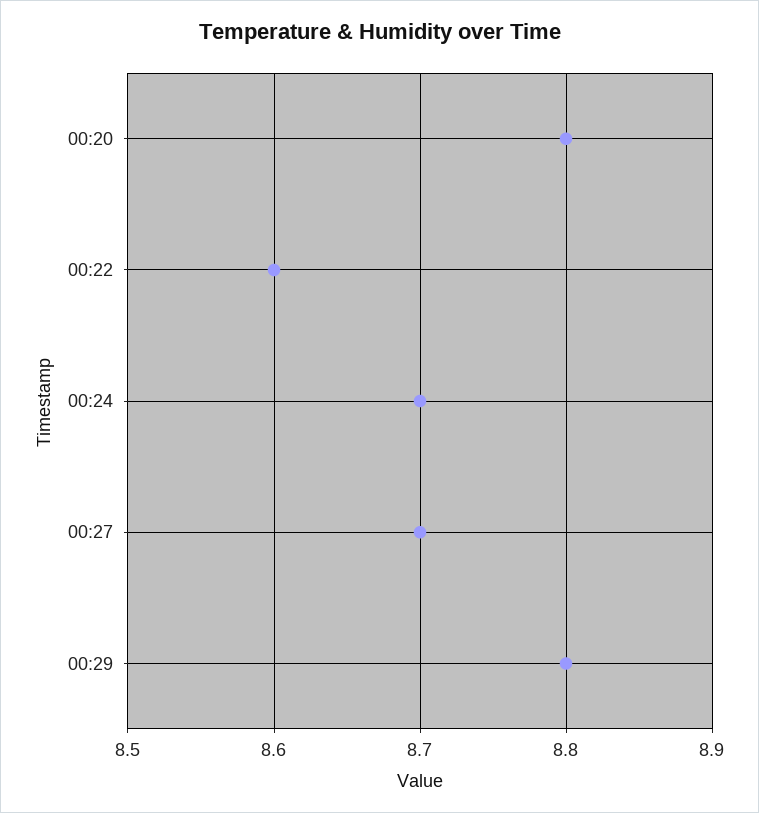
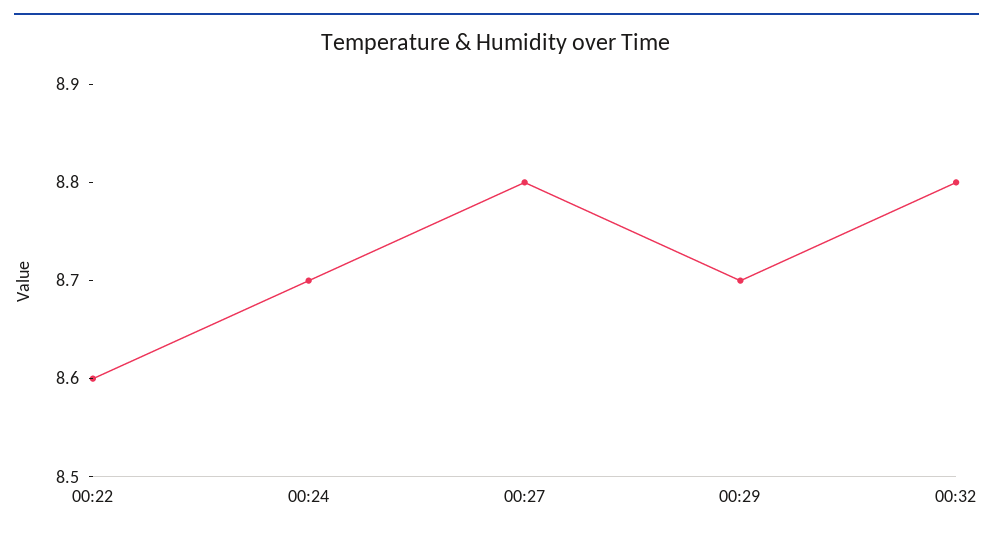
00:20: 8.8 -> none
00:27: 8.7 -> 8.8
00:29: 8.8 -> 8.7
00:32: none -> 8.8

